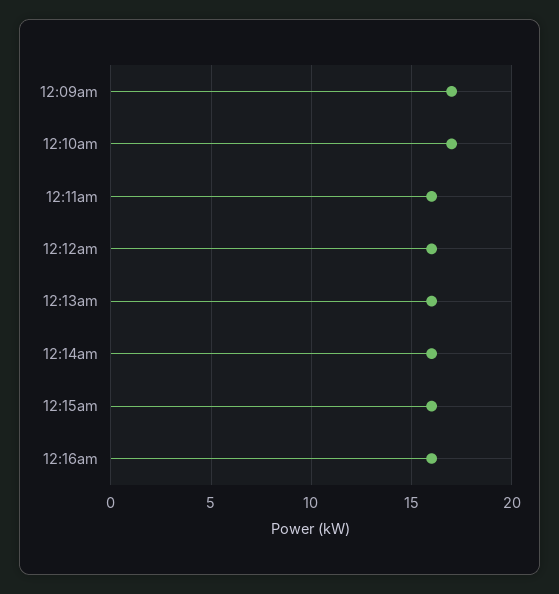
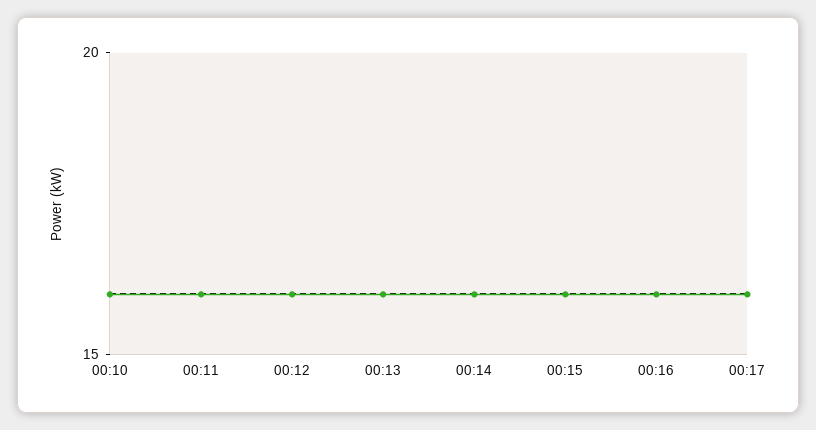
12:09am: 17 -> none
12:10am: 17 -> 16
00:17: none -> 16

